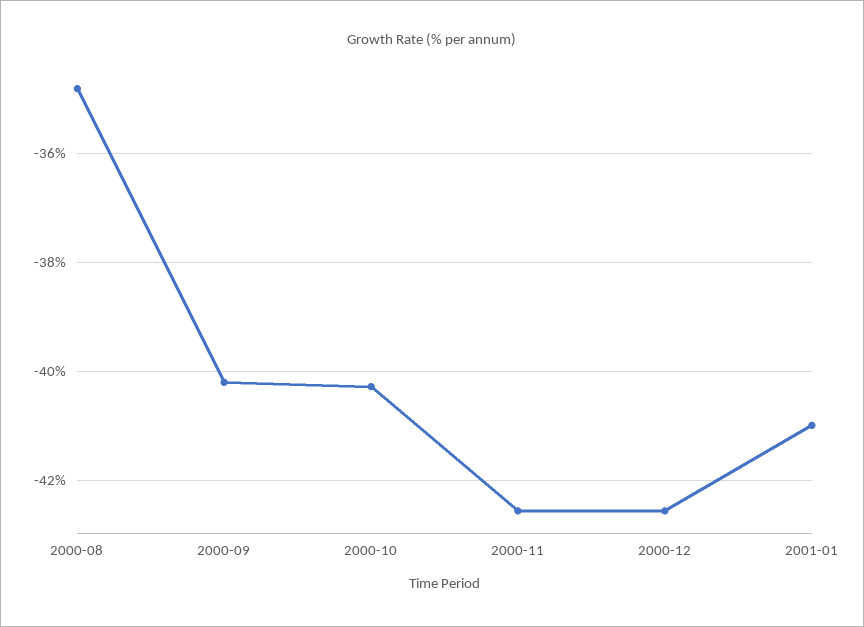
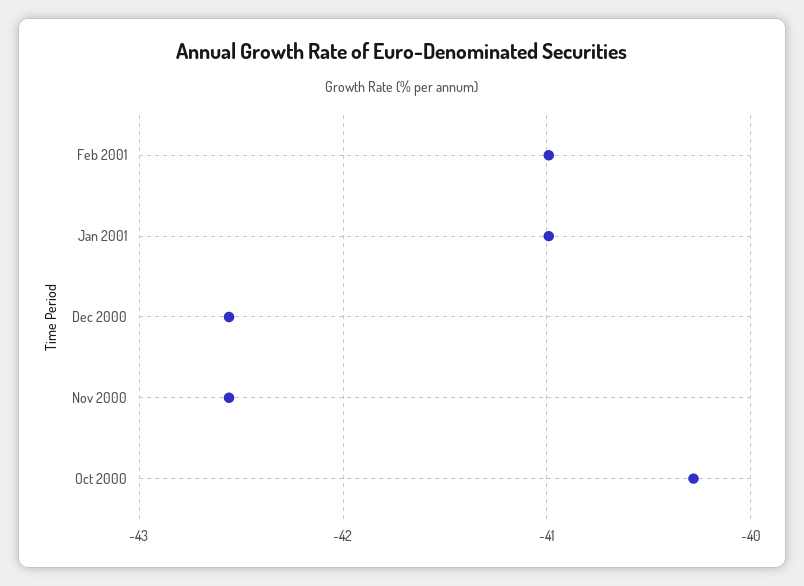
2000-08: -34.8 -> none
2000-09: -40.2 -> none
Feb 2001: none -> -41

